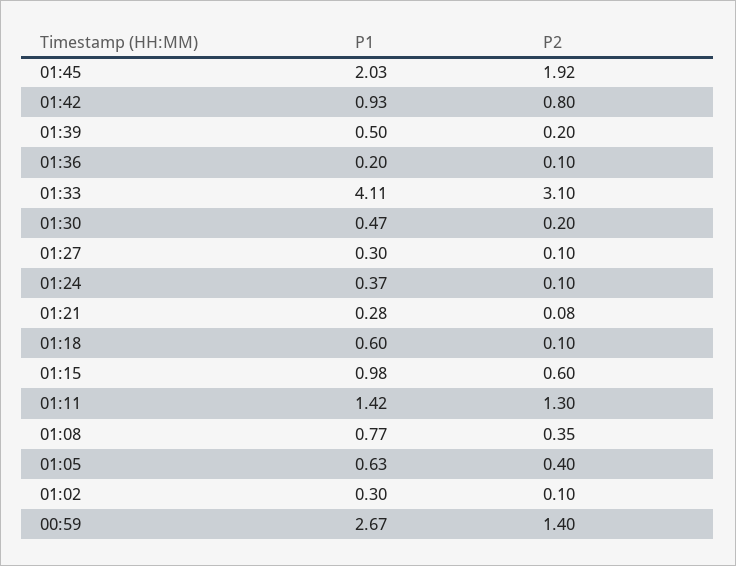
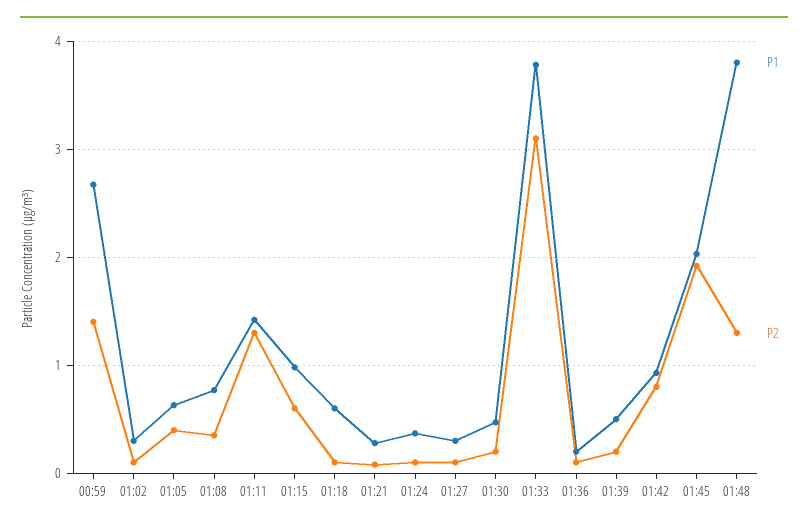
P1, 01:33: 4.11 -> 3.8
P1, 01:48: none -> 3.8
P2, 01:48: none -> 1.3

